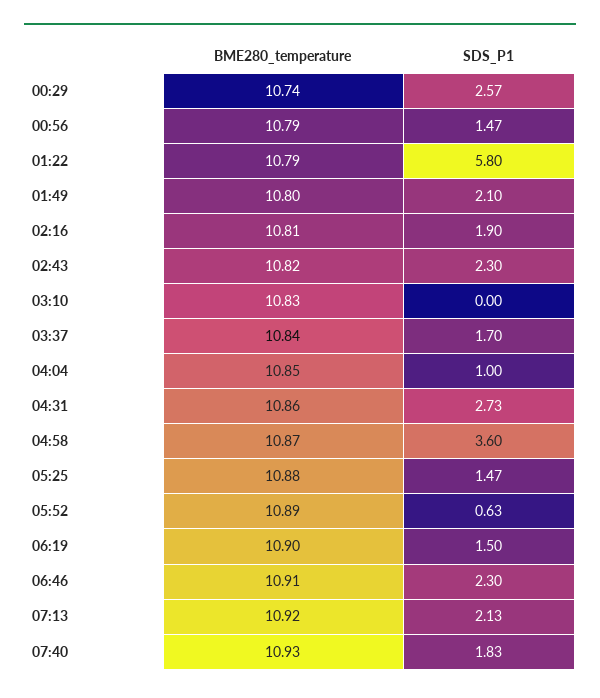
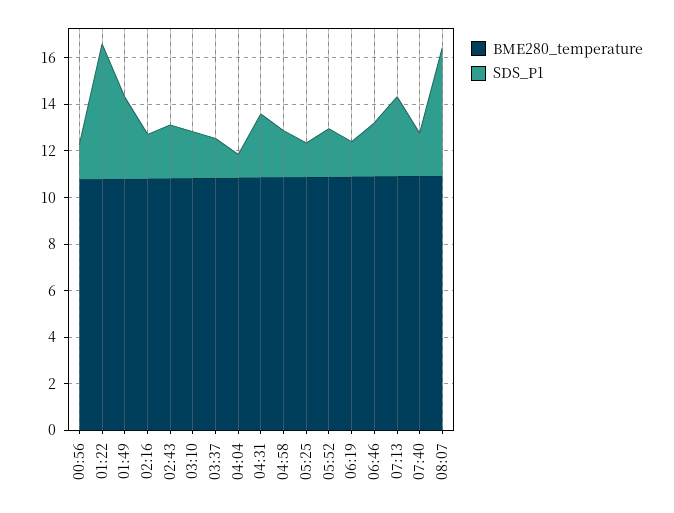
BME280_temperature, 00:29: 10.74 -> none
SDS_P1, 00:29: 2.57 -> none
SDS_P1, 01:49: 2.1 -> 3.5
SDS_P1, 03:10: 0 -> 2
SDS_P1, 04:58: 3.6 -> 2
SDS_P1, 05:52: 0.63 -> 2
SDS_P1, 07:13: 2.13 -> 3.5
BME280_temperature, 08:07: none -> 11
SDS_P1, 08:07: none -> 5.5

